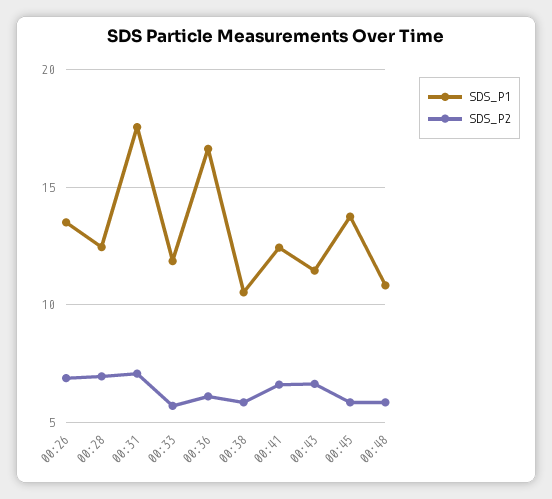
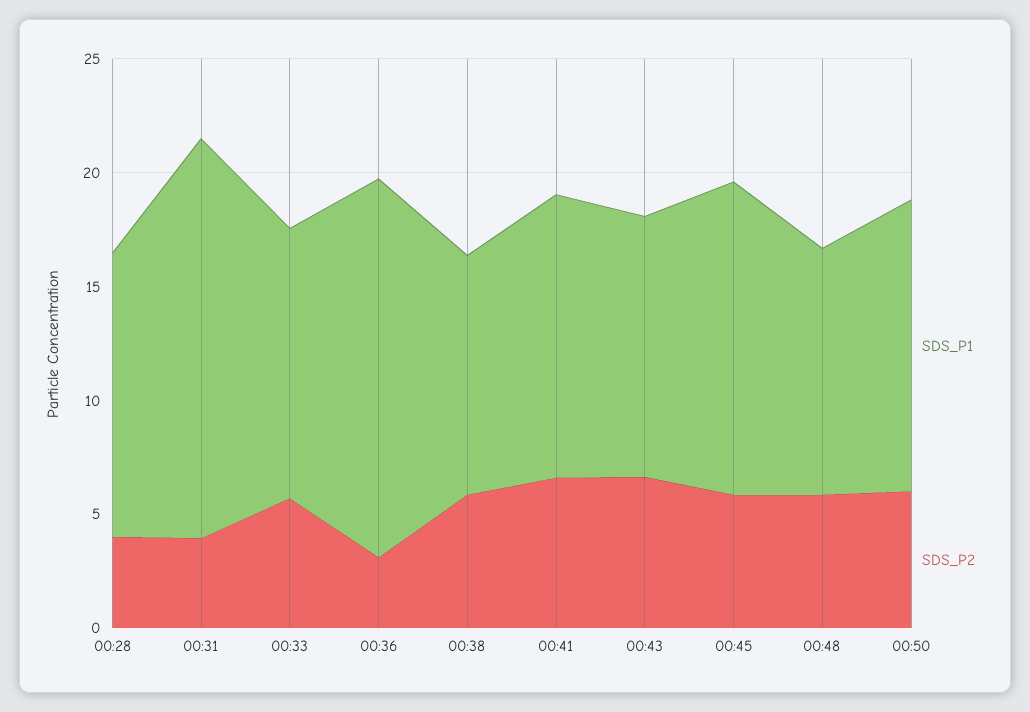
SDS_P1, 00:26: 13.5 -> none
SDS_P2, 00:26: 7 -> none
SDS_P2, 00:28: 7 -> 4
SDS_P2, 00:31: 7 -> 4
SDS_P2, 00:36: 6 -> 3
SDS_P1, 00:50: none -> 13
SDS_P2, 00:50: none -> 6

